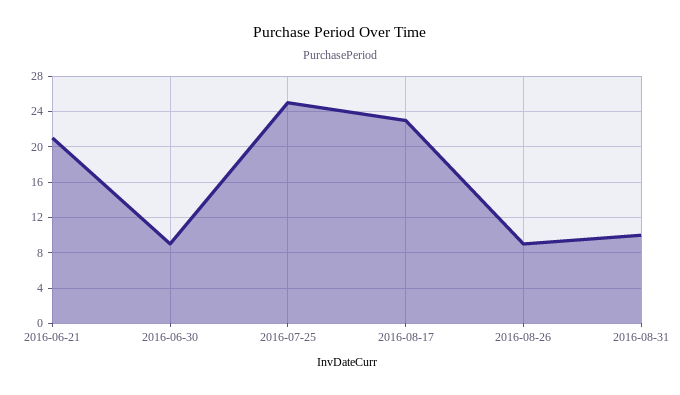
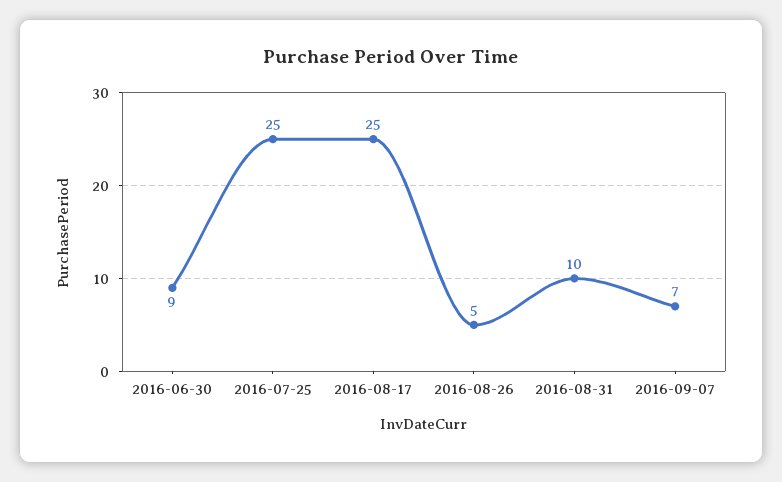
2016-06-21: 21 -> none
2016-08-17: 23 -> 25
2016-08-26: 9 -> 5
2016-09-07: none -> 7

